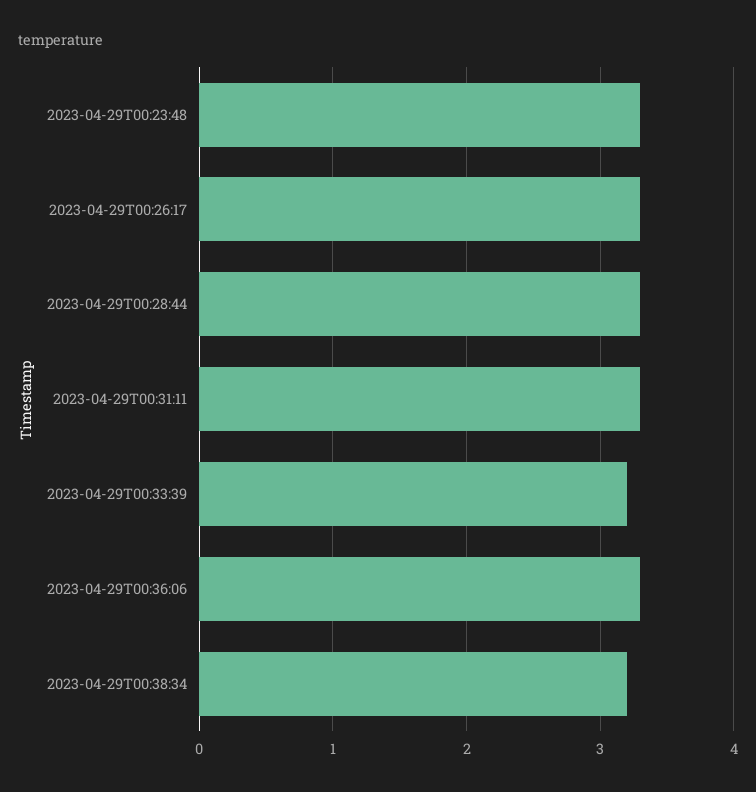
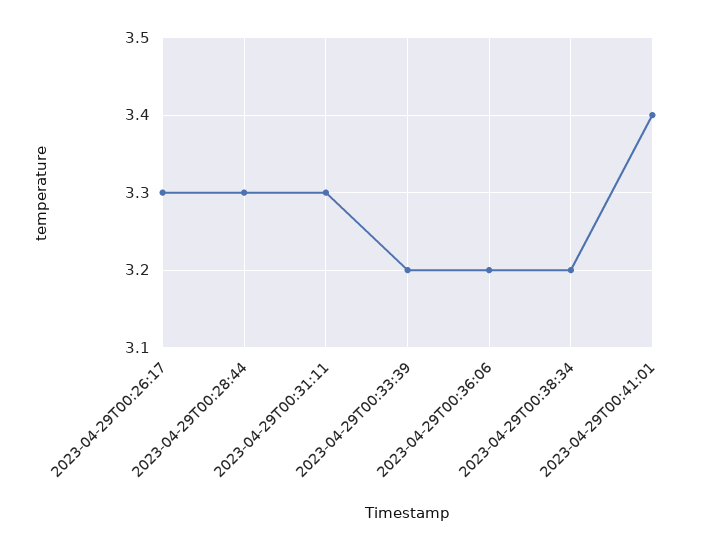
2023-04-29T00:23:48: 3.3 -> none
2023-04-29T00:36:06: 3.3 -> 3.2
2023-04-29T00:41:01: none -> 3.4

